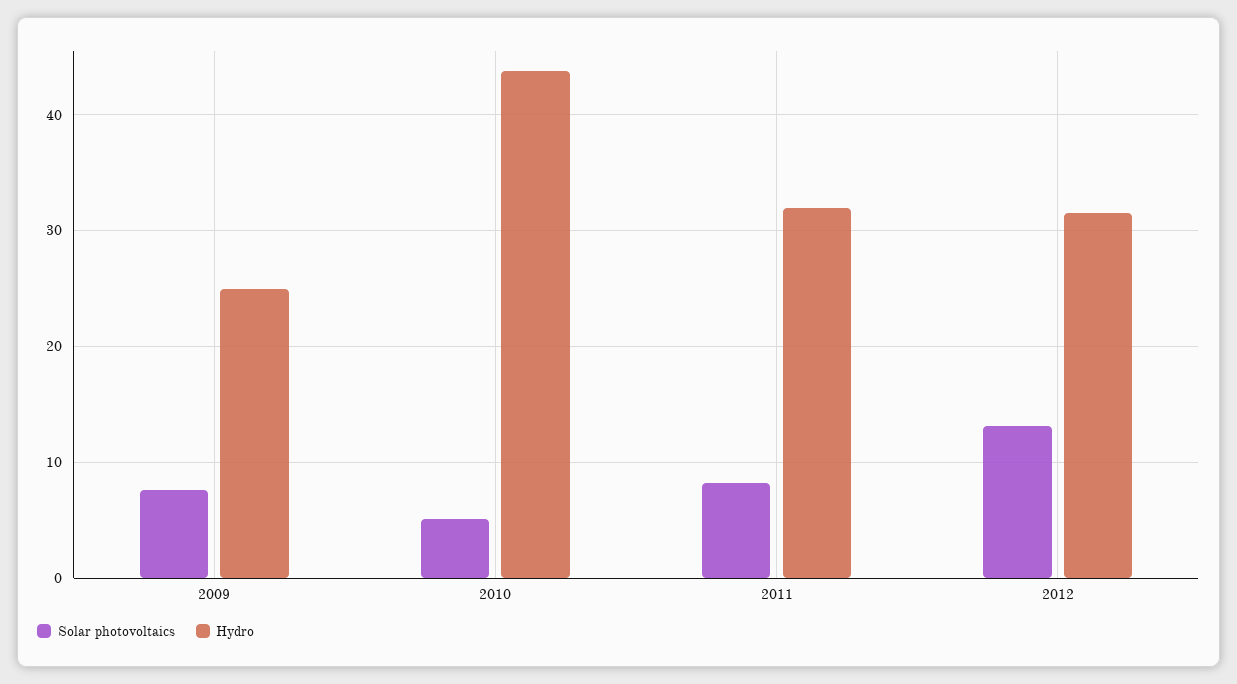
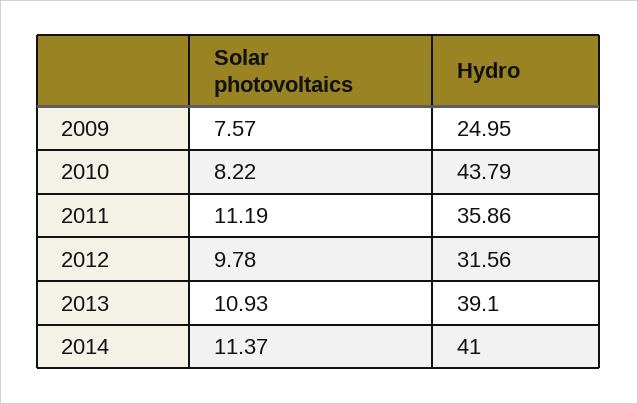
Solar photovoltaics, 2010: 5 -> 8.22
Solar photovoltaics, 2011: 8 -> 11.19
Hydro, 2011: 32 -> 35.86
Solar photovoltaics, 2012: 13 -> 9.78
Solar photovoltaics, 2013: none -> 10.93
Hydro, 2013: none -> 39.1
Solar photovoltaics, 2014: none -> 11.37
Hydro, 2014: none -> 41

